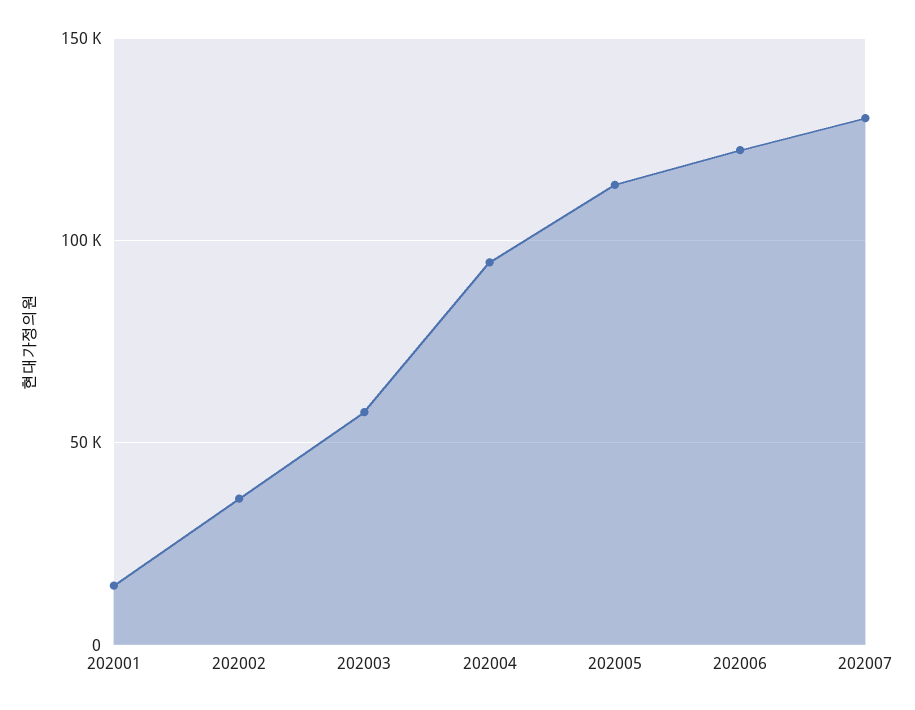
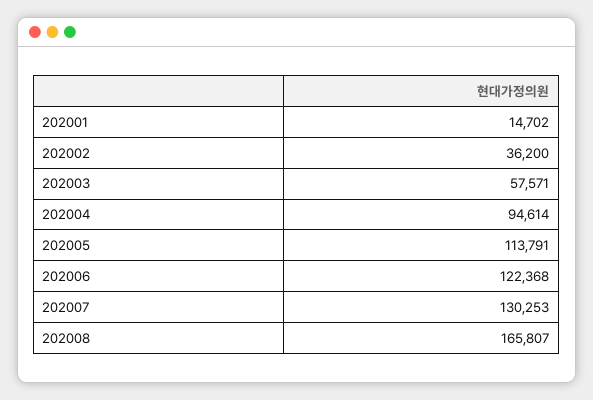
202008: none -> 165807

